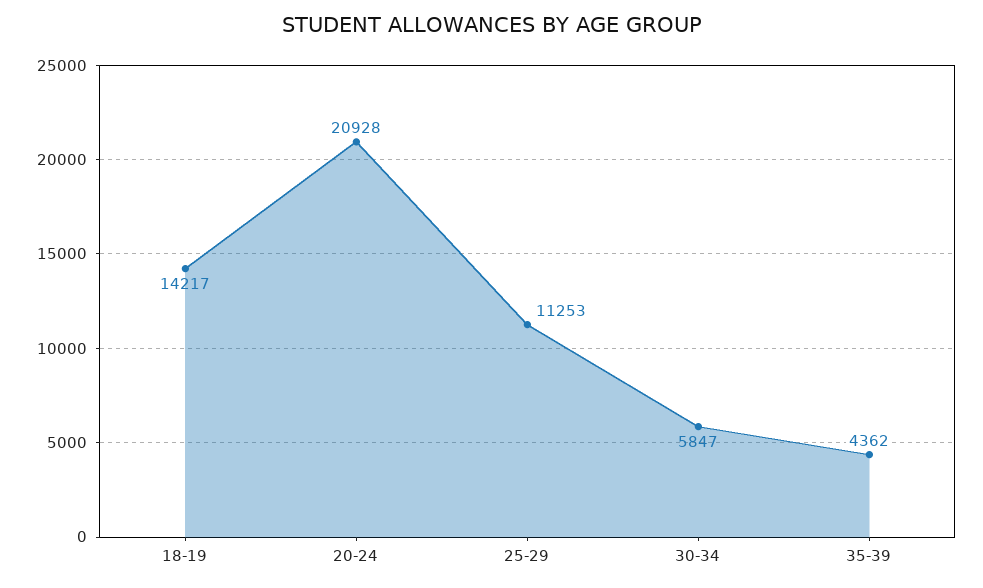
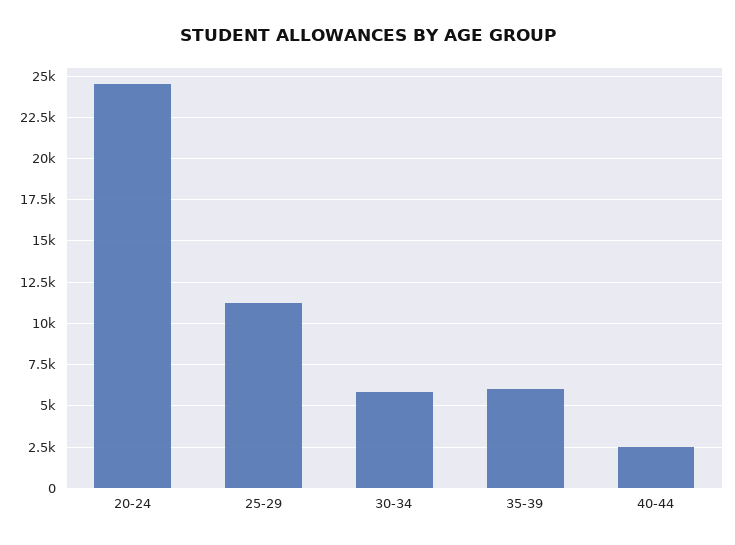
18-19: 14217 -> none
20-24: 20928 -> 24500
35-39: 4362 -> 6000
40-44: none -> 2500

